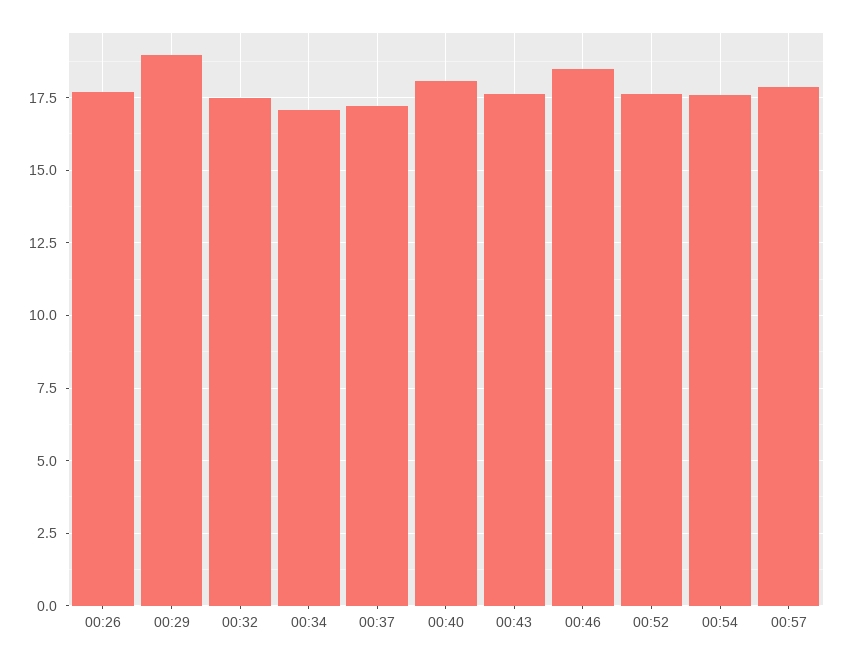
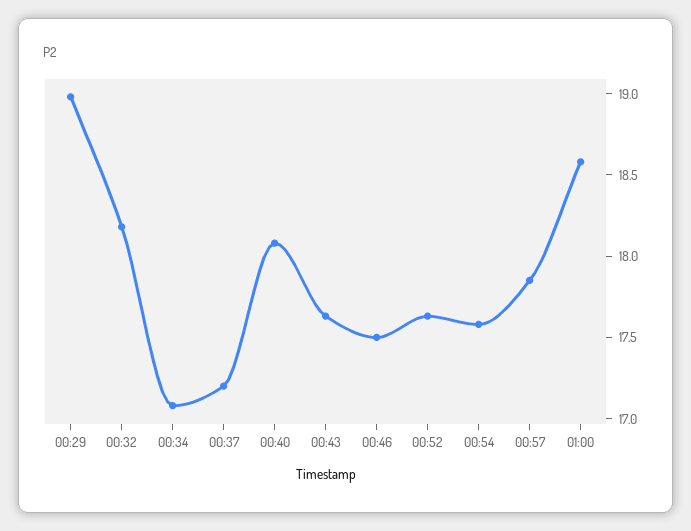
00:26: 17.75 -> none
00:32: 17.5 -> 18.2
00:46: 18.5 -> 17.5
01:00: none -> 18.6

